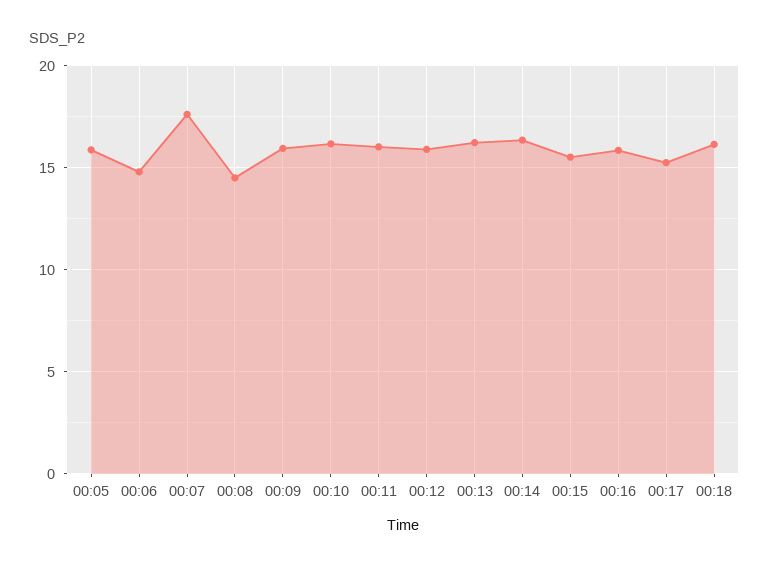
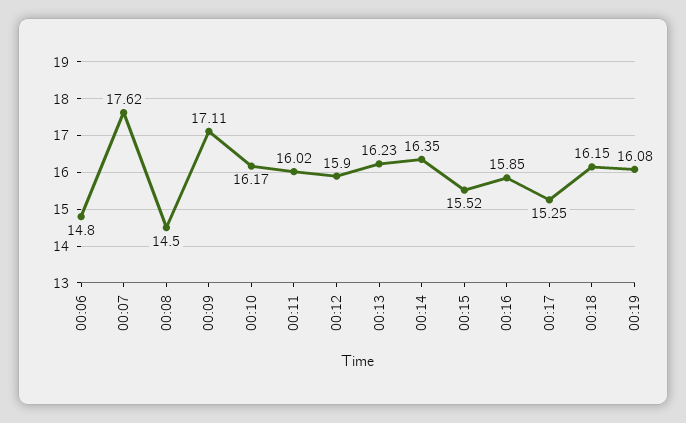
00:05: 16 -> none
00:09: 16 -> 17.11
00:19: none -> 16.08

